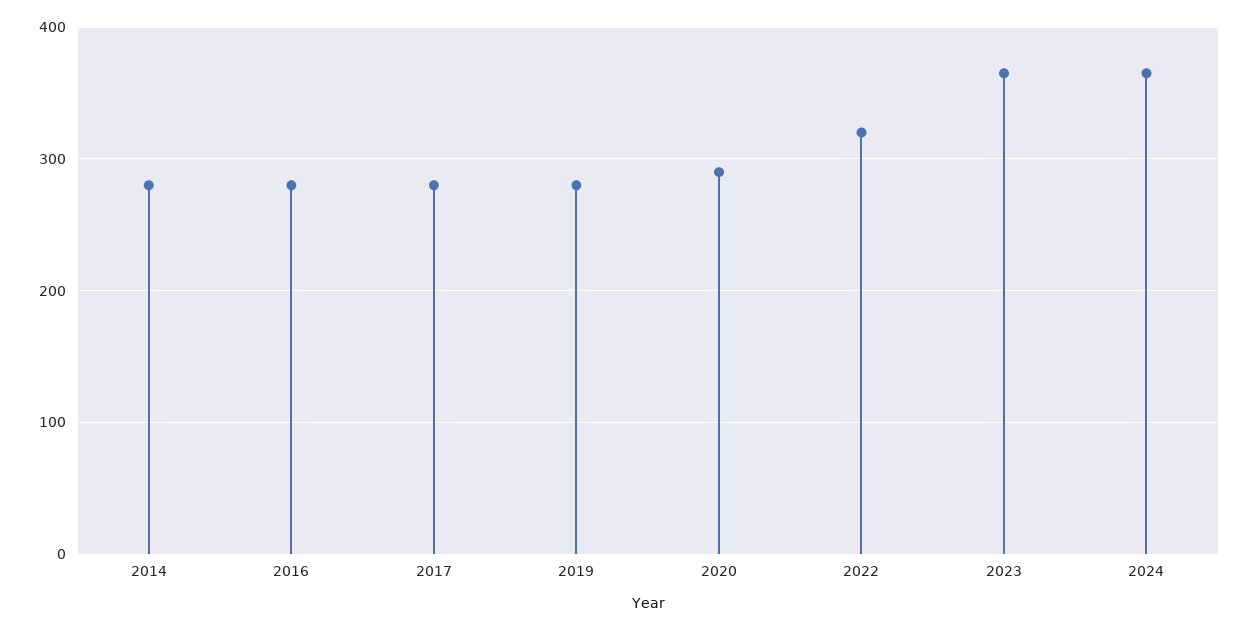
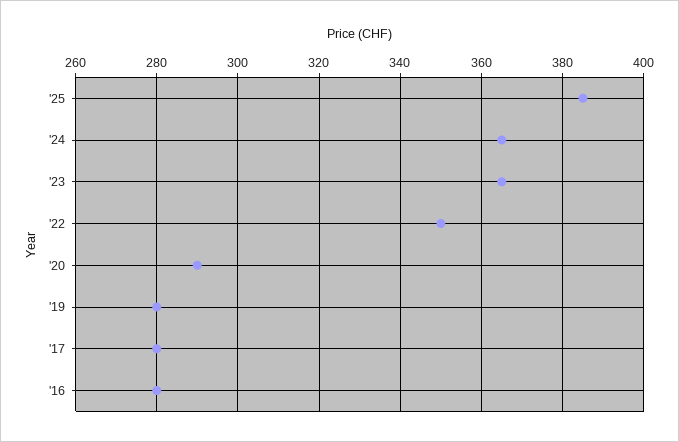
2014: 280 -> none
2022: 320 -> 350
'25: none -> 385

